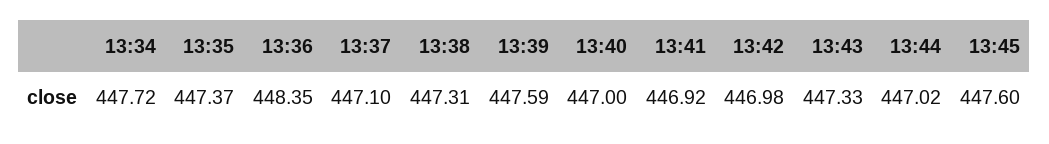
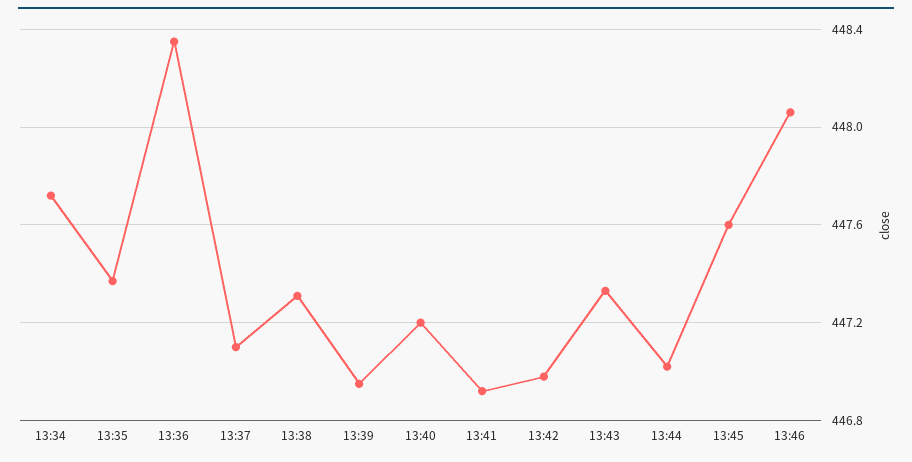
13:39: 447.59 -> 446.95
13:40: 447 -> 447.2
13:46: none -> 448.05

